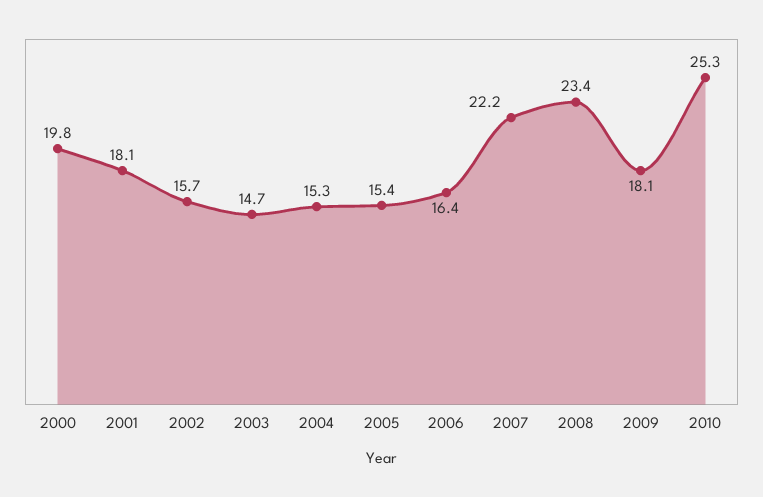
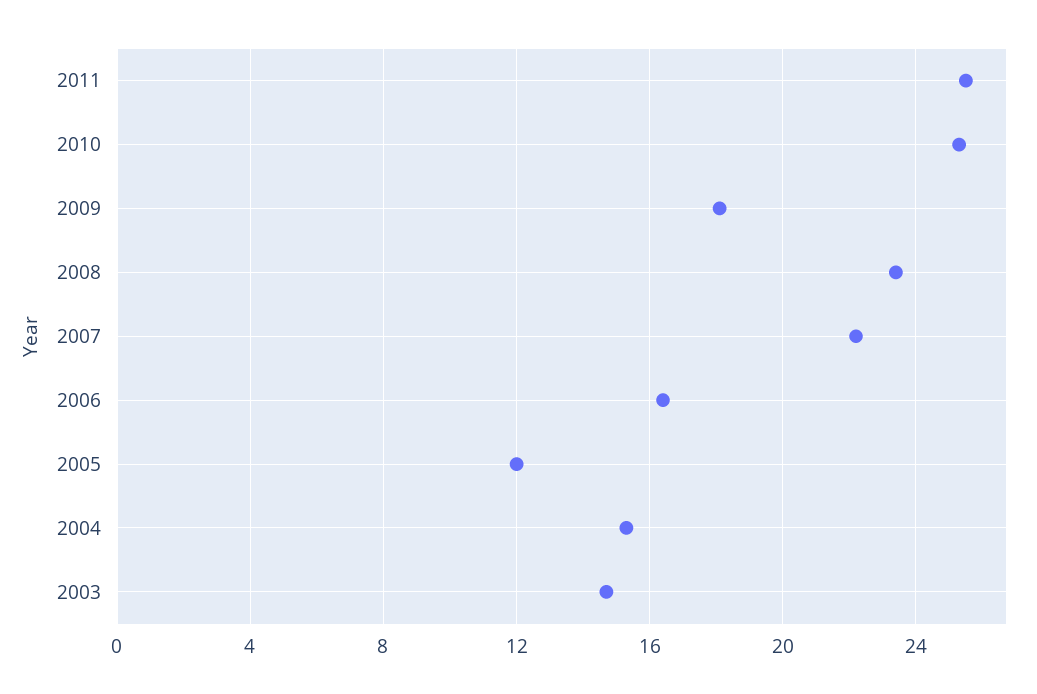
2000: 19.8 -> none
2001: 18.1 -> none
2002: 15.7 -> none
2005: 15.4 -> 12
2011: none -> 25.5

